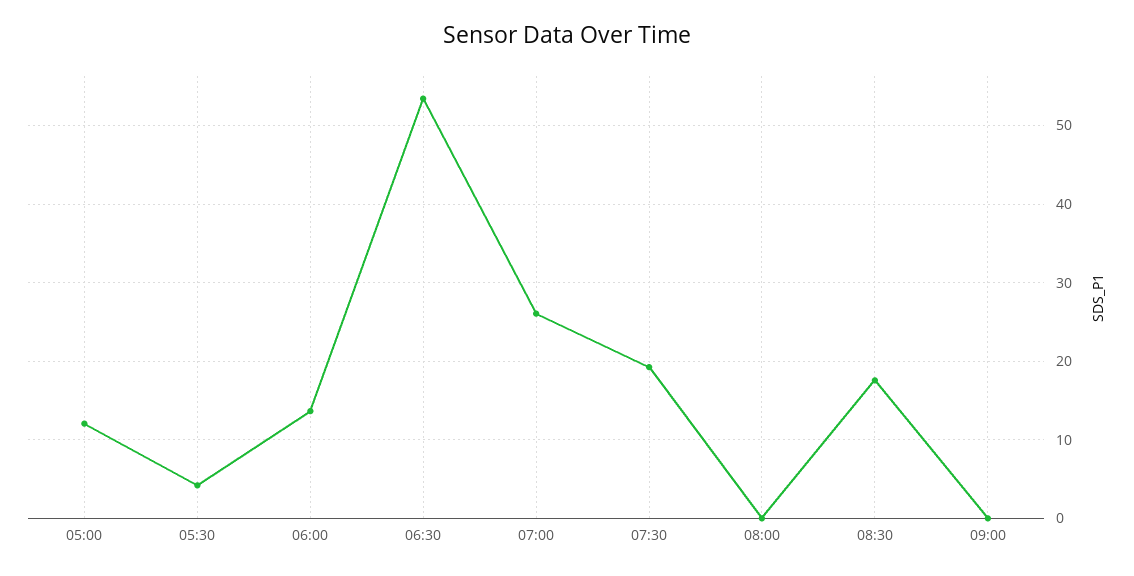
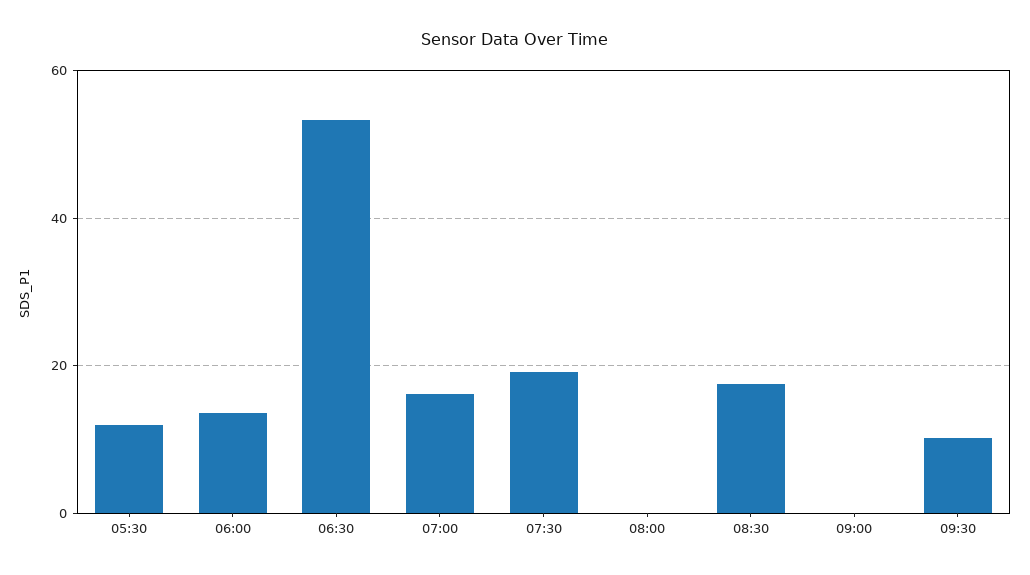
05:00: 12 -> none
05:30: 4 -> 12
07:00: 26 -> 16
09:30: none -> 10

